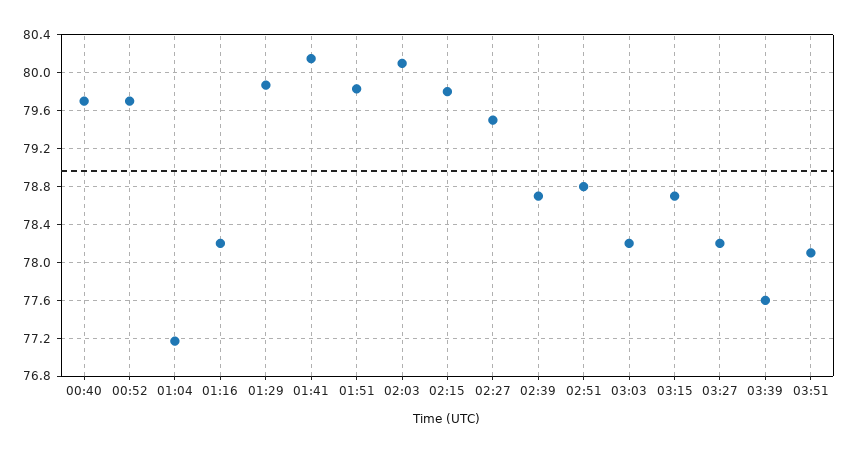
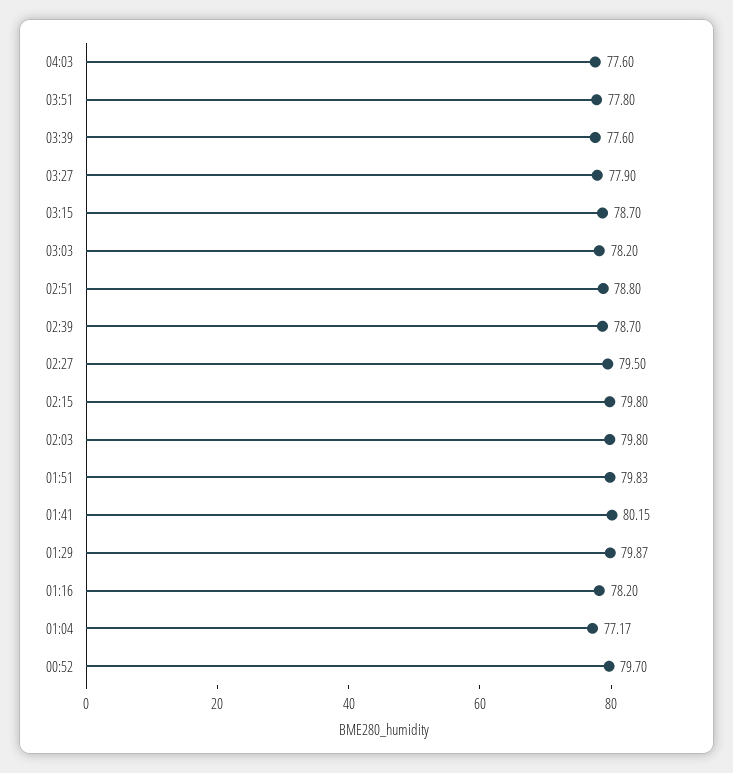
00:40: 79.7 -> none
02:03: 80.1 -> 79.8
03:27: 78.2 -> 77.9
03:51: 78.1 -> 77.8
04:03: none -> 77.6

